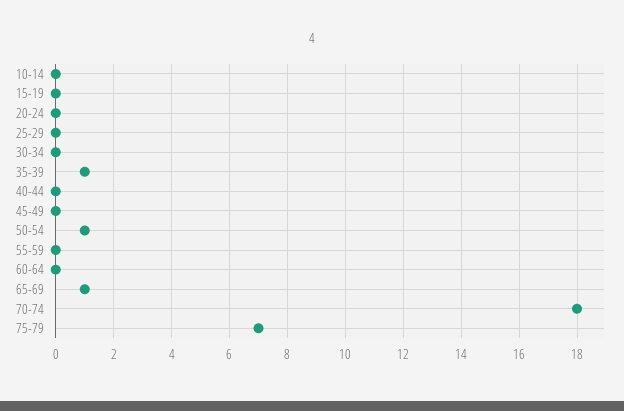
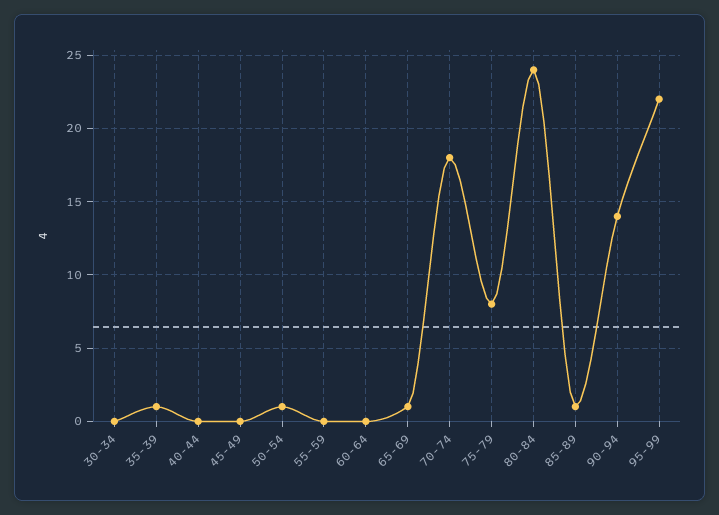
10-14: 0 -> none
15-19: 0 -> none
20-24: 0 -> none
25-29: 0 -> none
75-79: 7 -> 8
80-84: none -> 24
85-89: none -> 1
90-94: none -> 14
95-99: none -> 22

